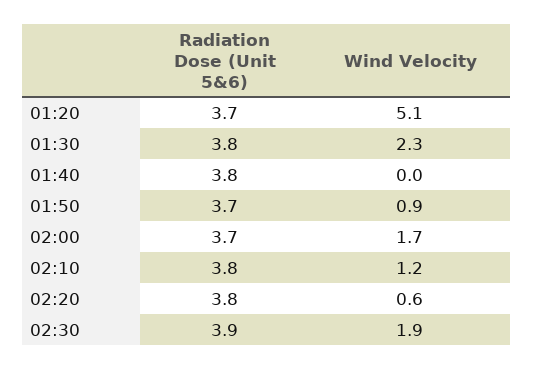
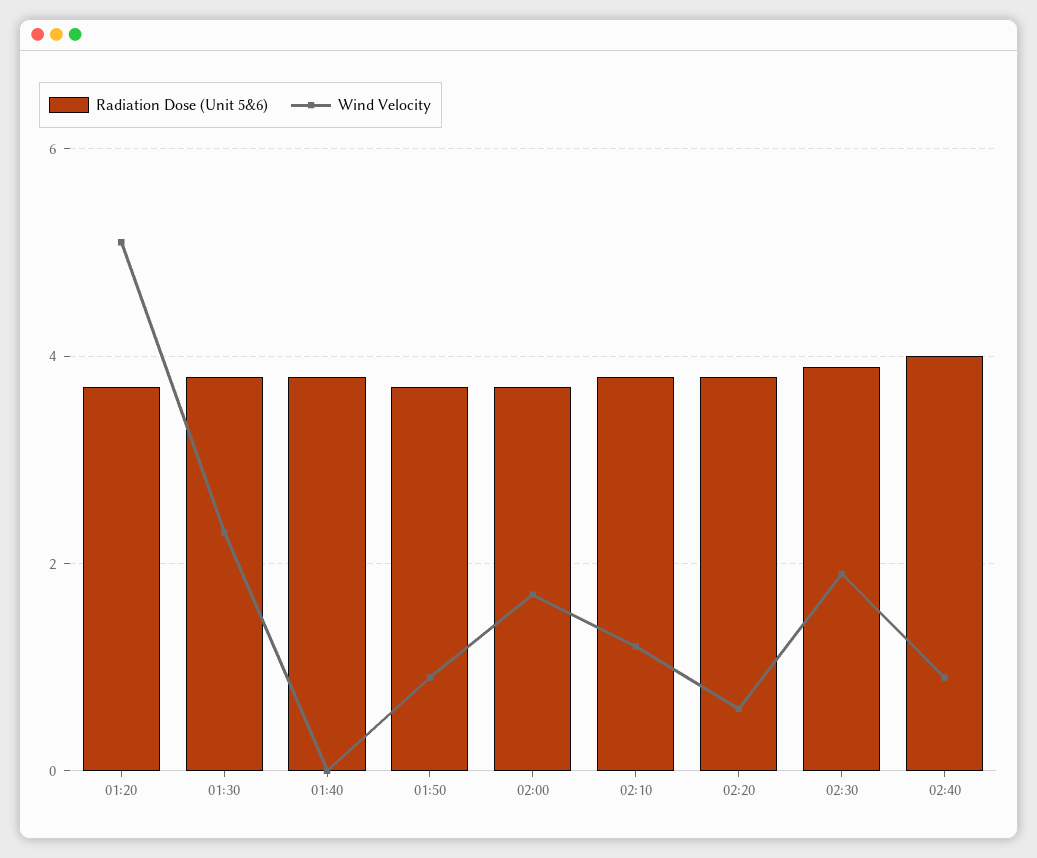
Radiation Dose (Unit 5&6), 02:40: none -> 4
Wind Velocity, 02:40: none -> 1

